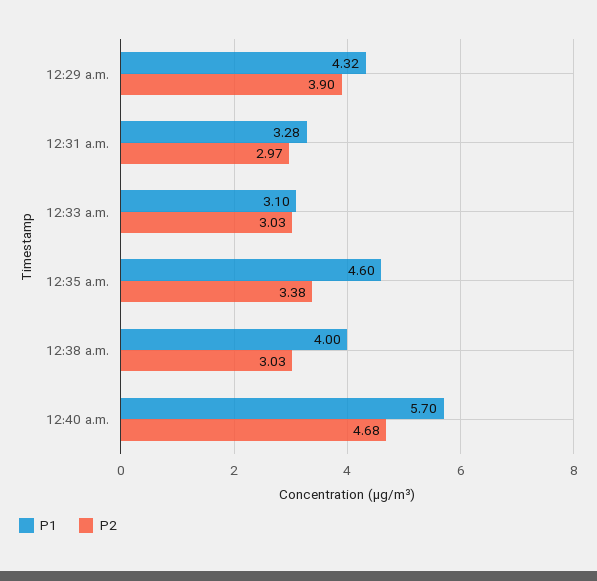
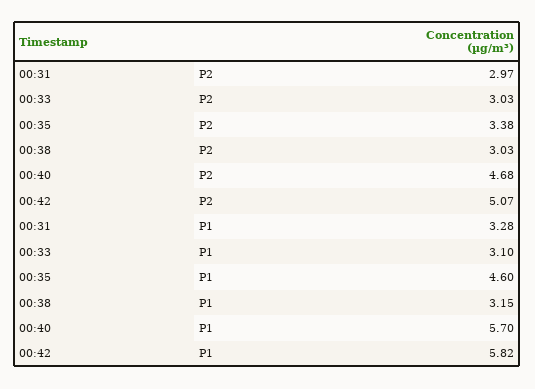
P1, 12:29 a.m.: 4.32 -> none
P2, 12:29 a.m.: 3.9 -> none
P1, 12:38 a.m.: 4 -> 3.15
P2, 00:42: none -> 5.07
P1, 00:42: none -> 5.82

